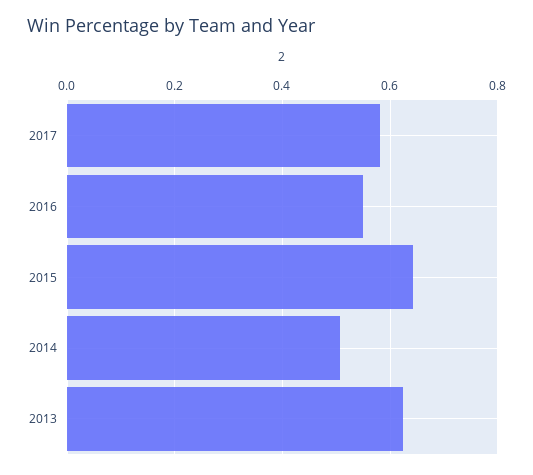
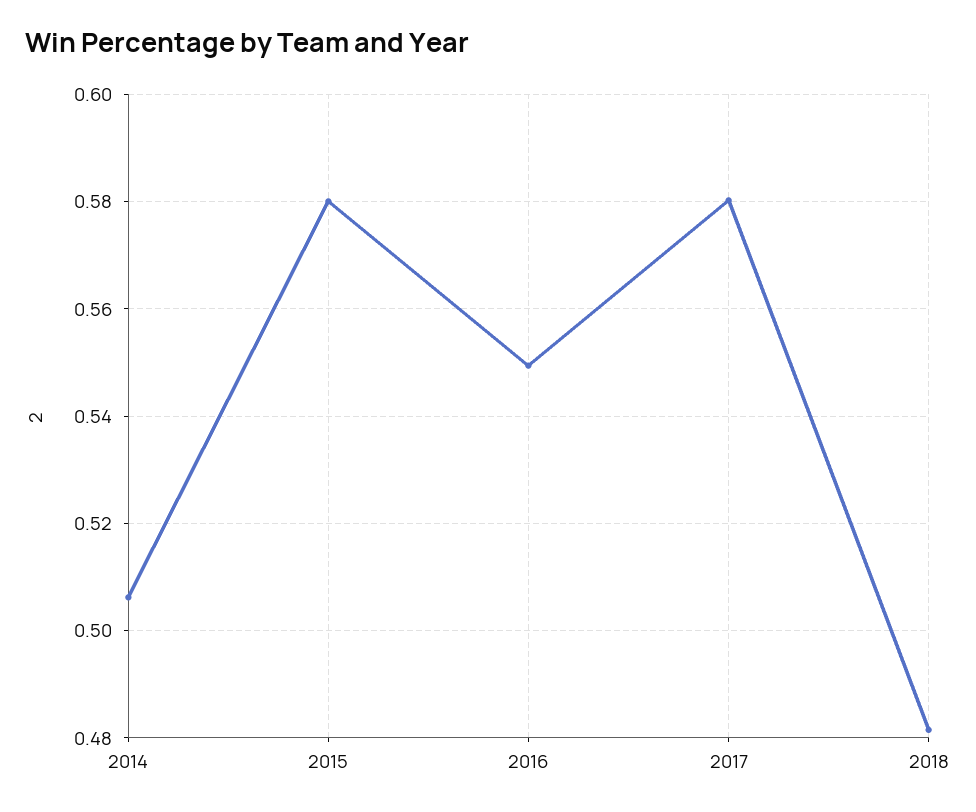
2015: 0.64 -> 0.58
2013: 0.62 -> none
2018: none -> 0.482

